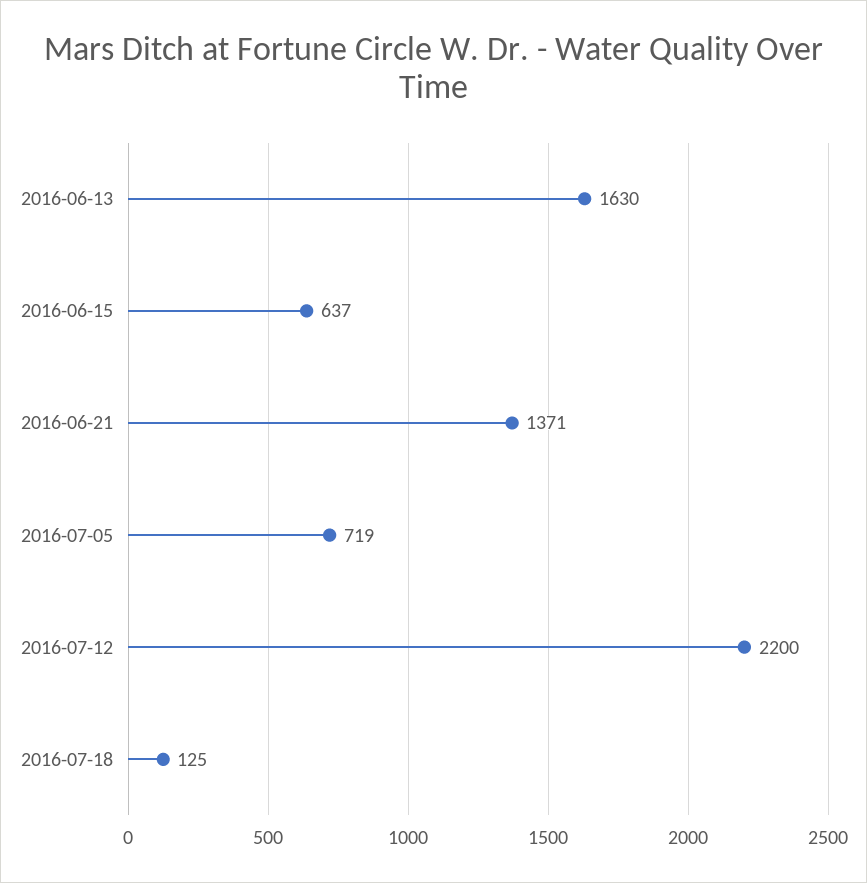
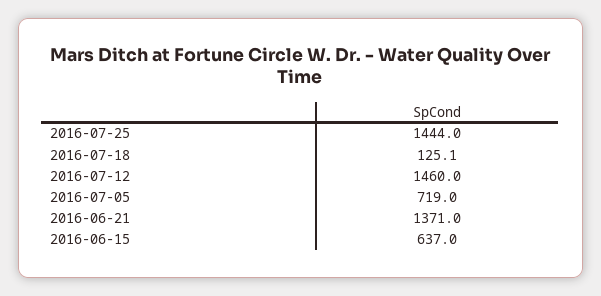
2016-06-13: 1630 -> none
2016-07-12: 2200 -> 1460
2016-07-25: none -> 1444

